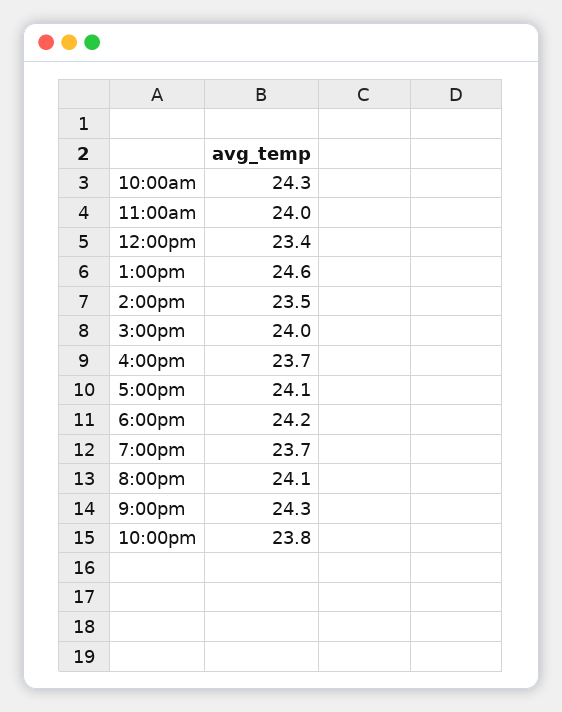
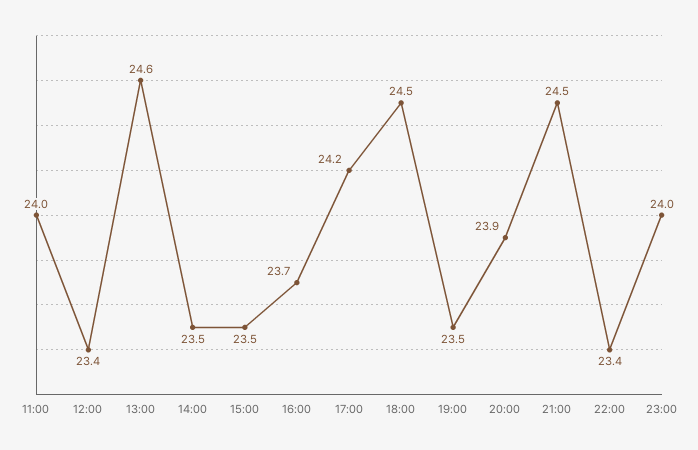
10:00am: 24.3 -> none
3:00pm: 24 -> 23.5
5:00pm: 24.1 -> 24.2
6:00pm: 24.2 -> 24.5
7:00pm: 23.7 -> 23.5
8:00pm: 24.1 -> 23.9
9:00pm: 24.3 -> 24.5
10:00pm: 23.8 -> 23.4
23:00: none -> 24

